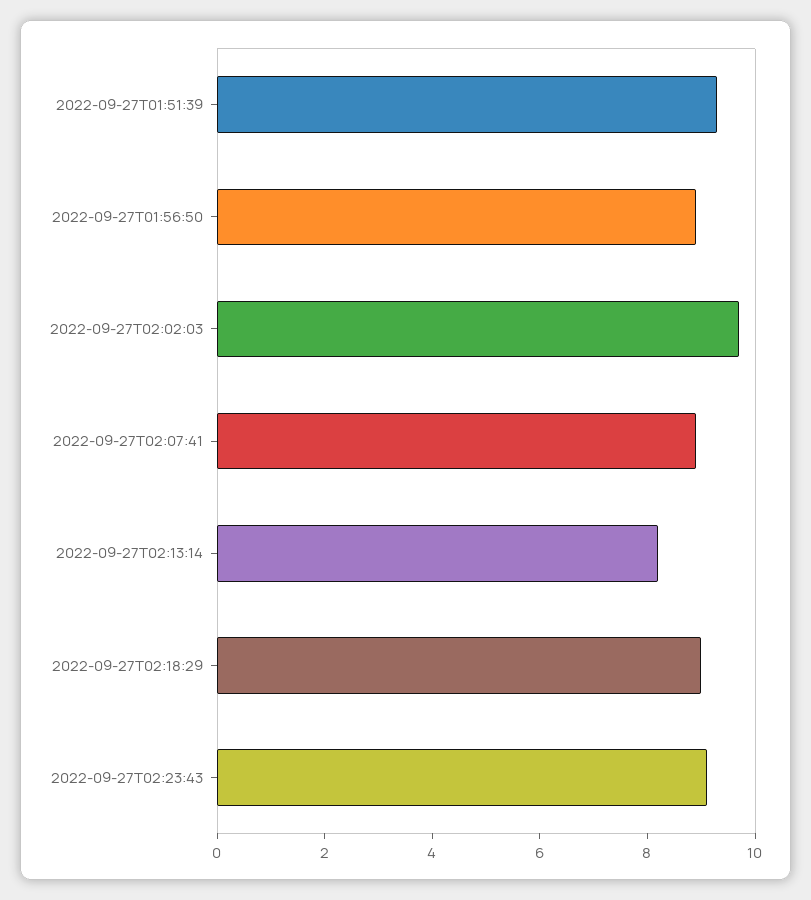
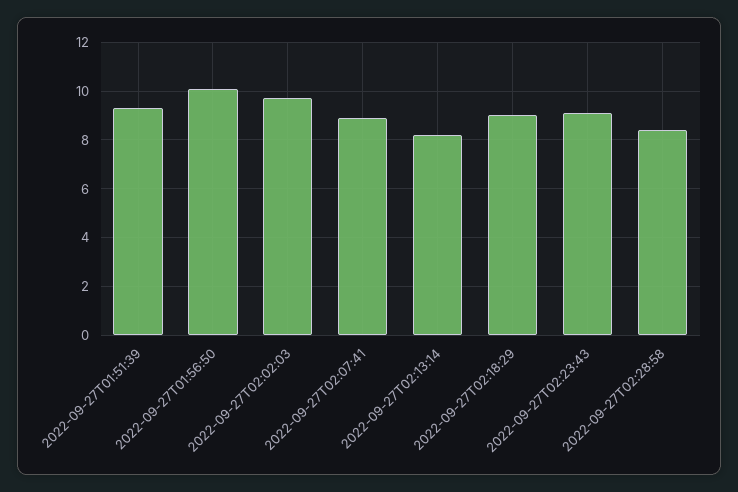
2022-09-27T01:56:50: 9 -> 10
2022-09-27T02:28:58: none -> 8.5

